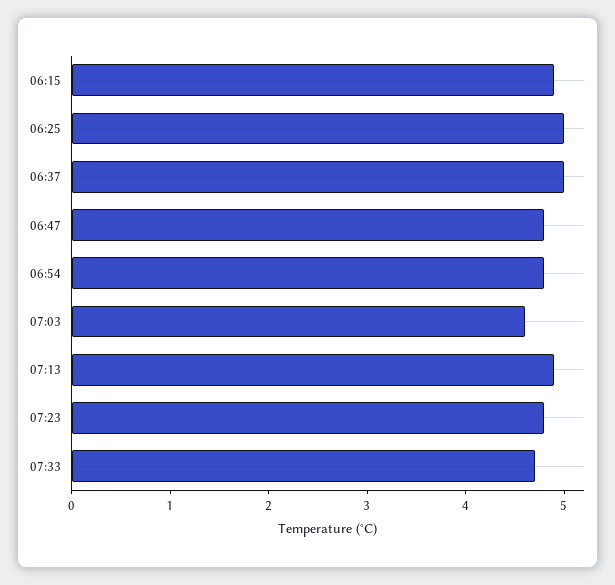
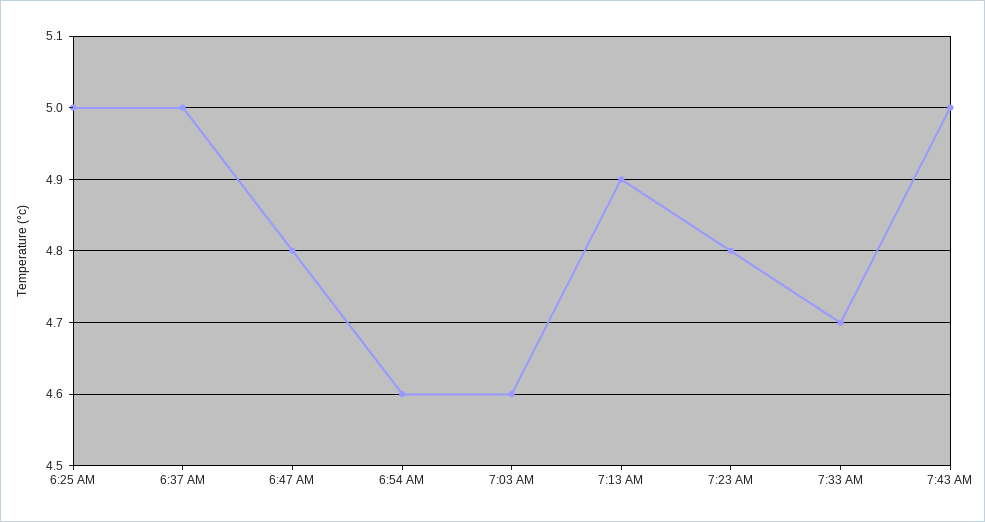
06:15: 4.9 -> none
06:54: 4.8 -> 4.6
7:43 AM: none -> 5

